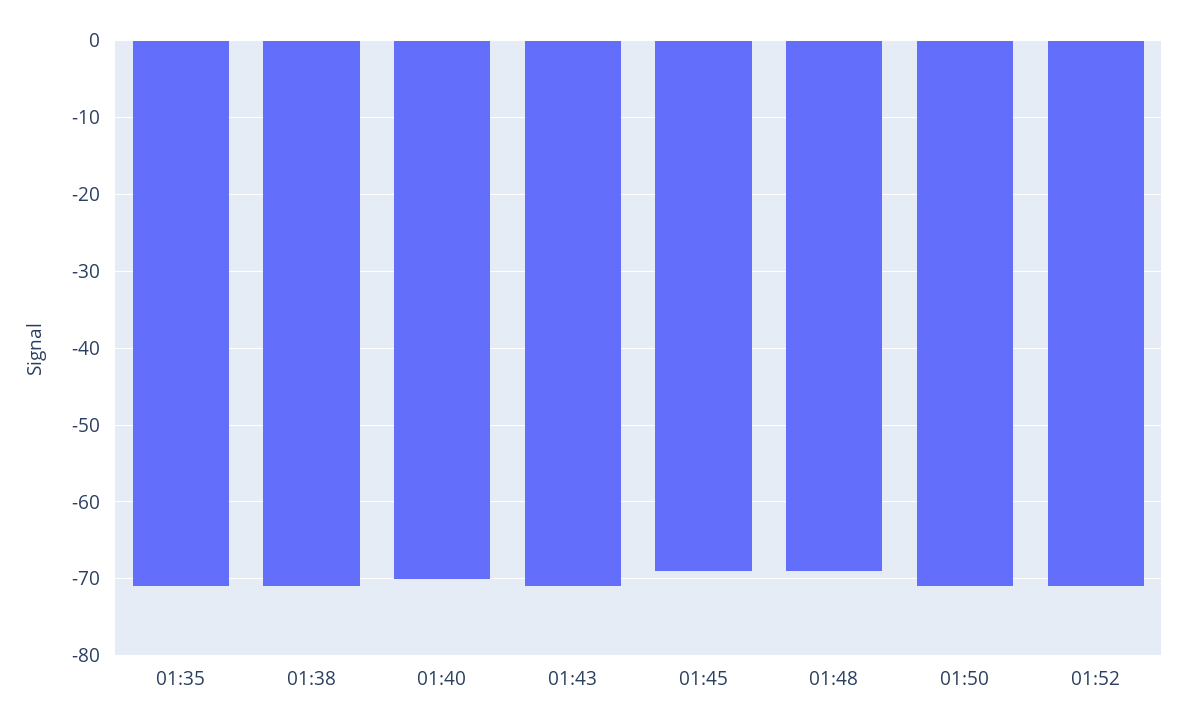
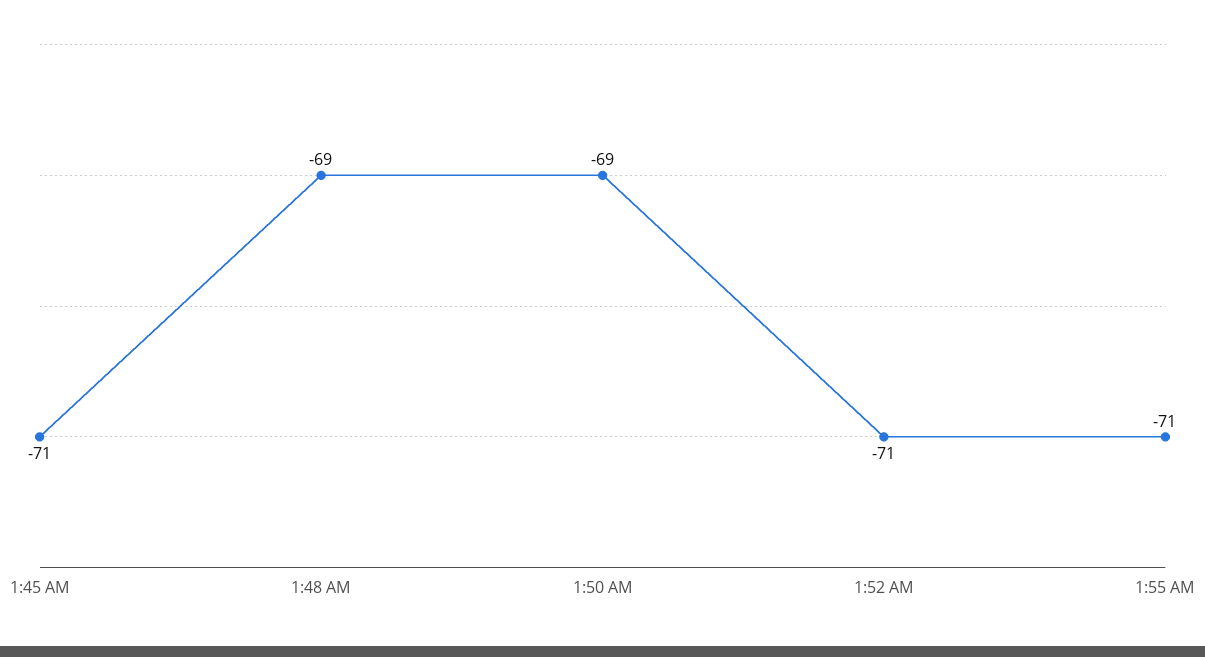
01:35: -71 -> none
01:38: -71 -> none
01:40: -70 -> none
01:43: -71 -> none
01:45: -69 -> -71
01:50: -71 -> -69
1:55 AM: none -> -71

